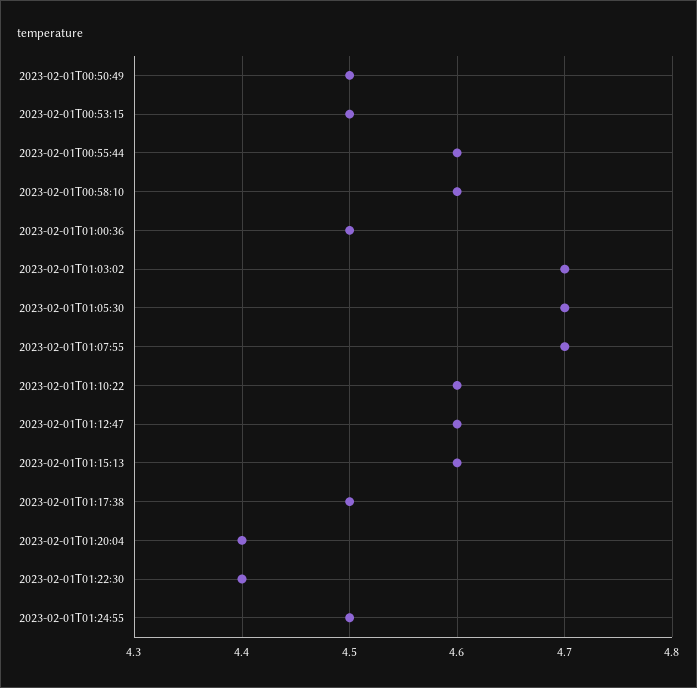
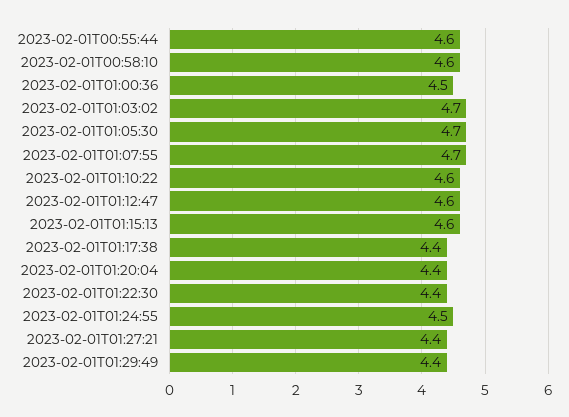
2023-02-01T00:50:49: 4.5 -> none
2023-02-01T00:53:15: 4.5 -> none
2023-02-01T01:17:38: 4.5 -> 4.4
2023-02-01T01:27:21: none -> 4.4
2023-02-01T01:29:49: none -> 4.4

